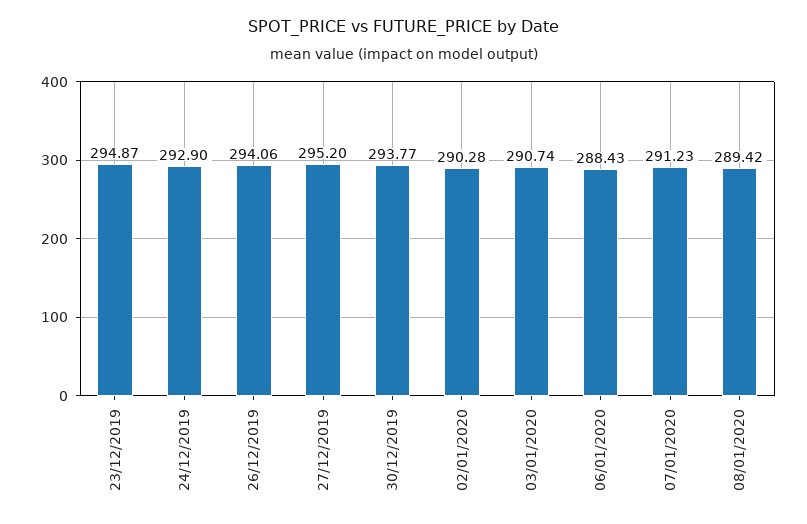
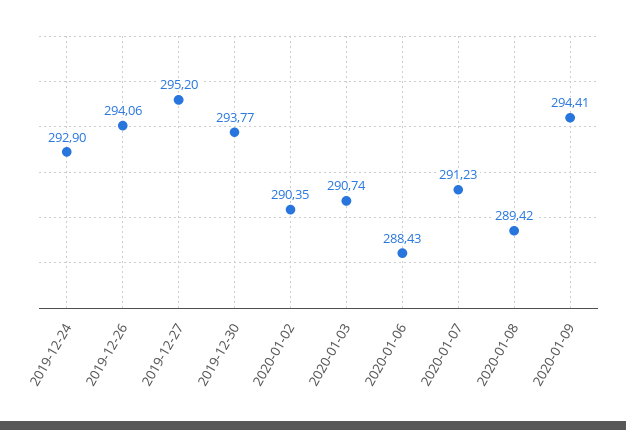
23/12/2019: 294.87 -> none
02/01/2020: 290.28 -> 290.35
2020-01-09: none -> 294.41

